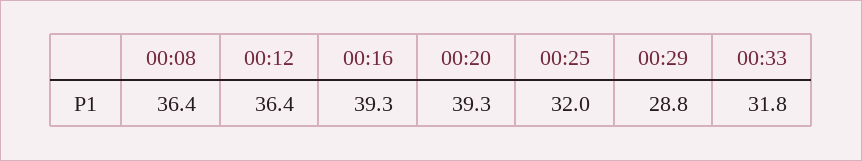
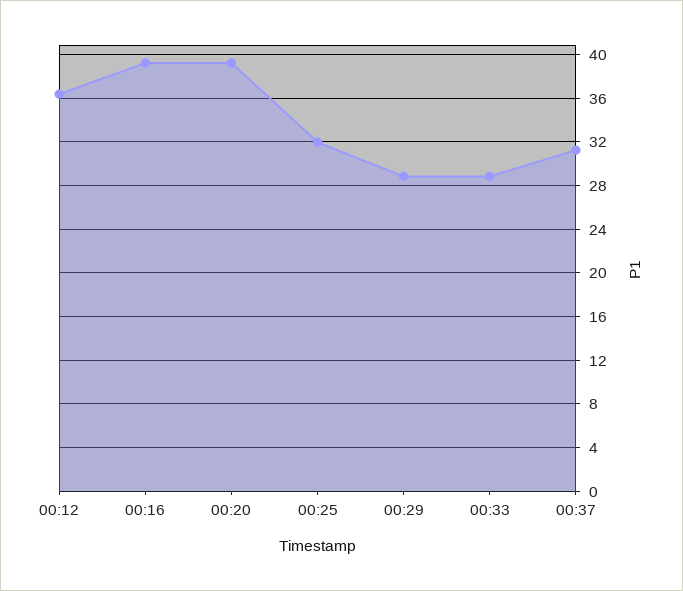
00:08: 36.4 -> none
00:33: 31.8 -> 29
00:37: none -> 31

